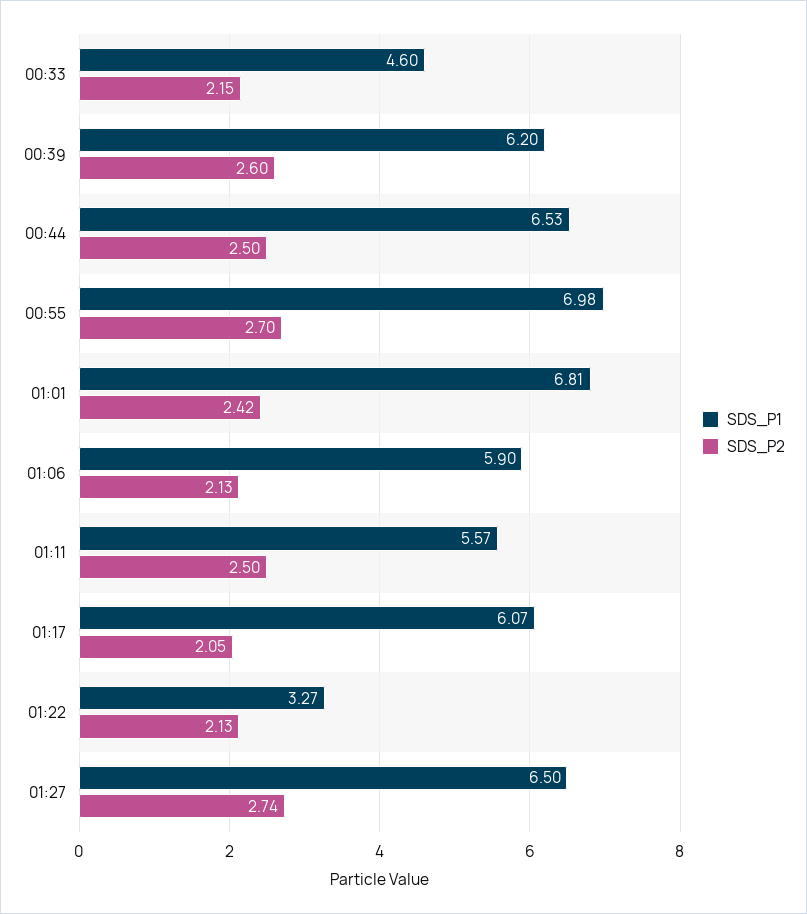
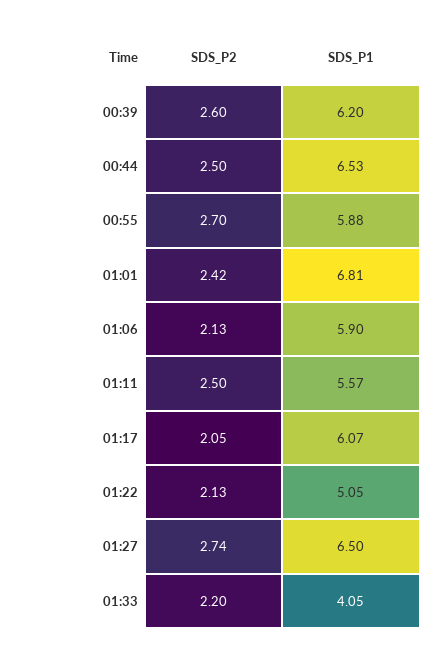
SDS_P1, 00:33: 4.6 -> none
SDS_P2, 00:33: 2.15 -> none
SDS_P1, 00:55: 6.98 -> 5.88
SDS_P1, 01:22: 3.27 -> 5.05
SDS_P2, 01:33: none -> 2.2
SDS_P1, 01:33: none -> 4.05

